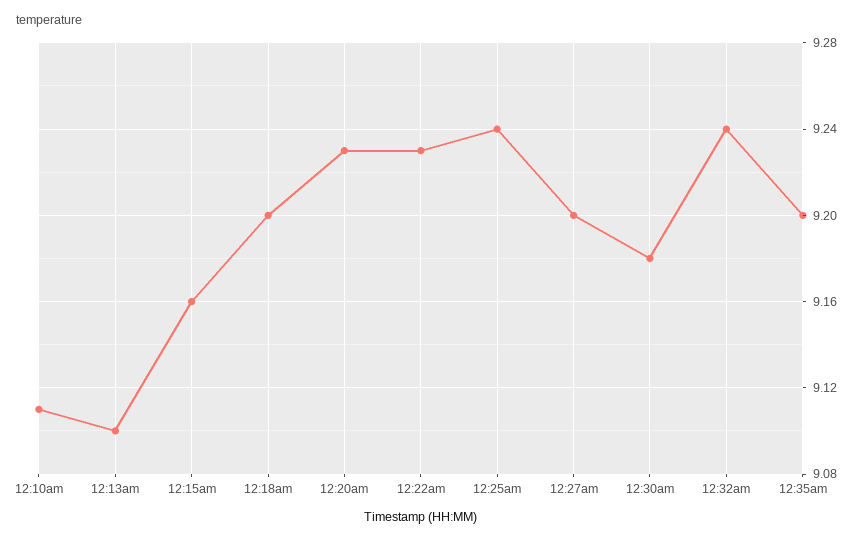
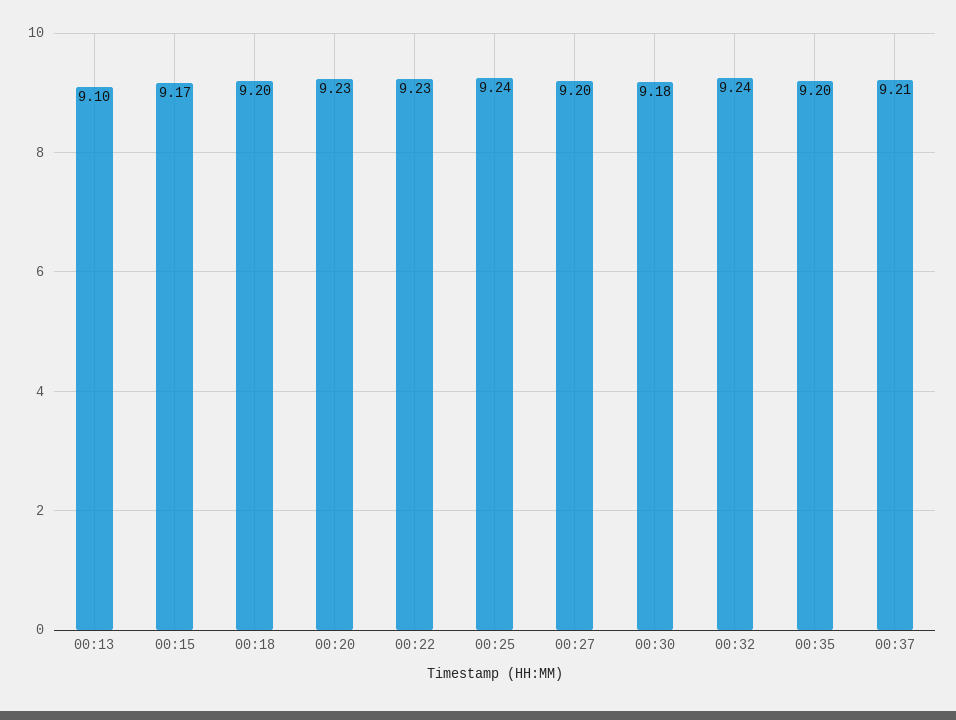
12:10am: 9.11 -> none
12:15am: 9.16 -> 9.17
00:37: none -> 9.21

